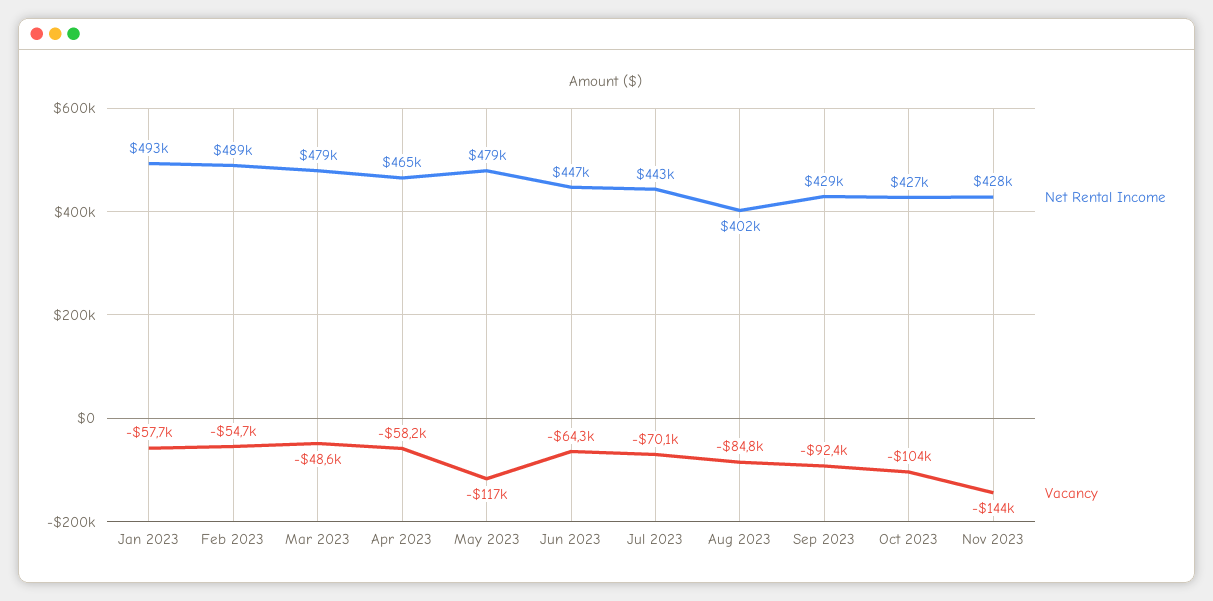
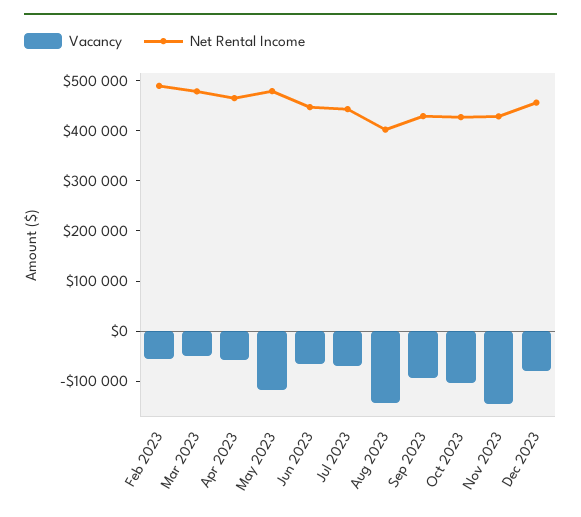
Net Rental Income, Jan 2023: 493000 -> none
Vacancy, Jan 2023: -57700 -> none
Vacancy, Aug 2023: -84800 -> -140000
Vacancy, Dec 2023: none -> -80000
Net Rental Income, Dec 2023: none -> 460000

